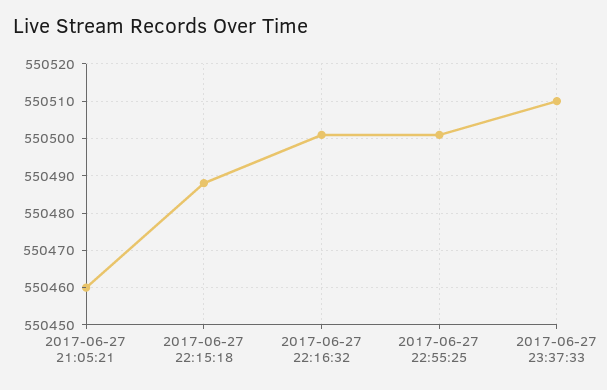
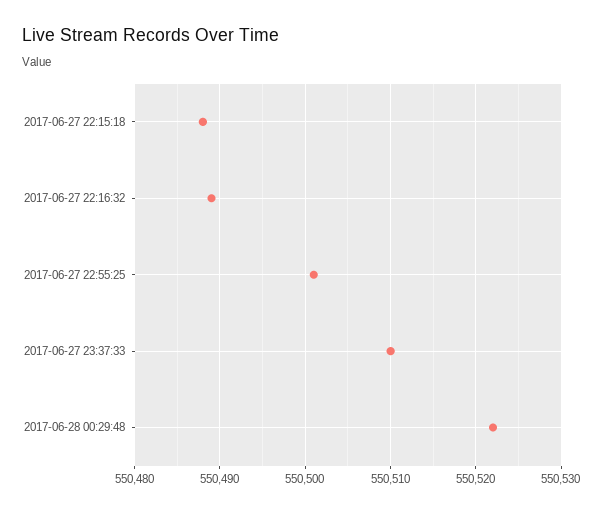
2017-06-27 21:05:21: 550460 -> none
2017-06-27 22:16:32: 550500 -> 550489
2017-06-28 00:29:48: none -> 550522

